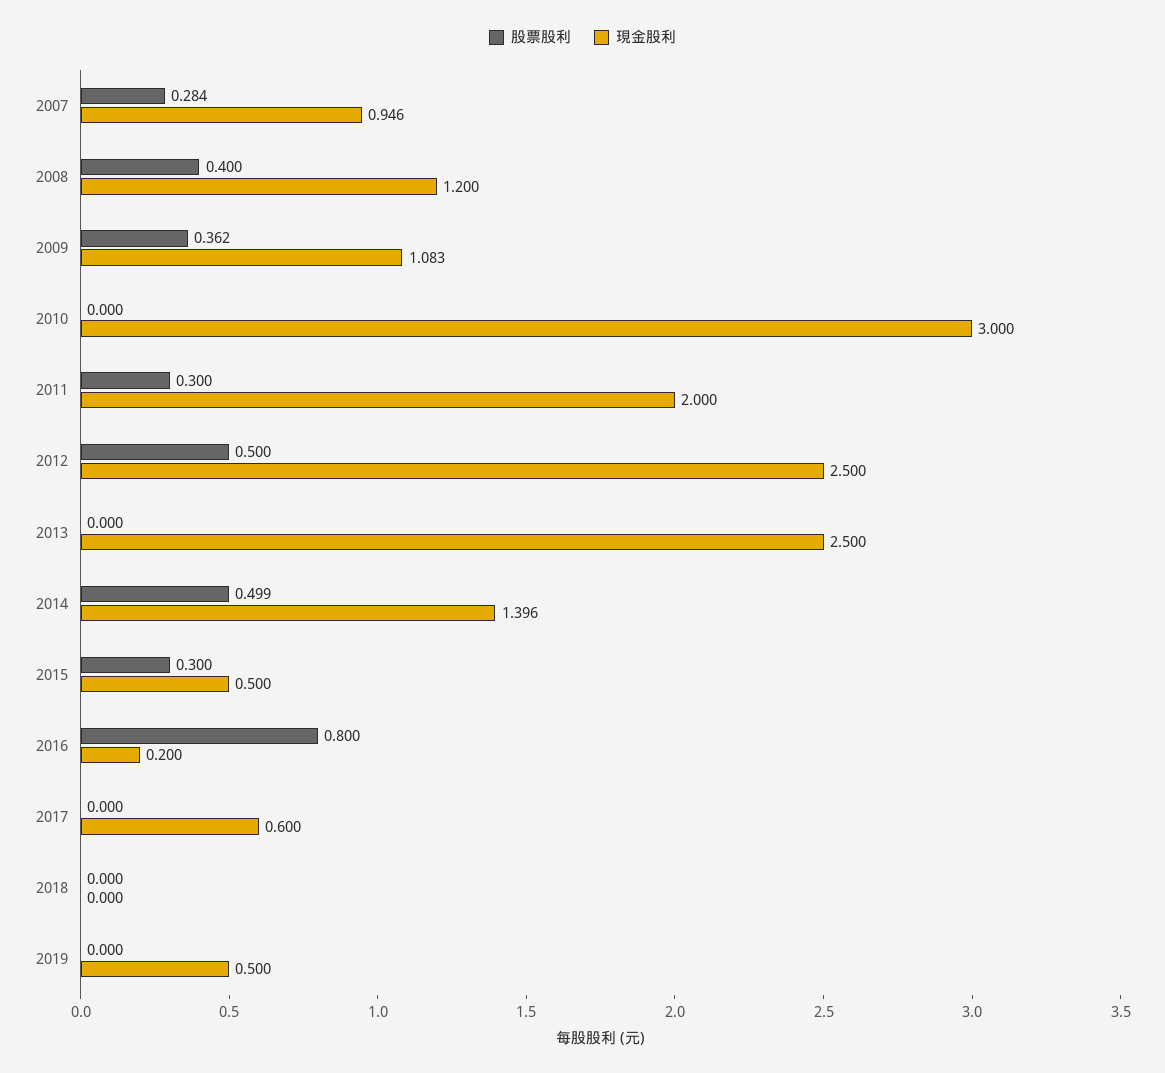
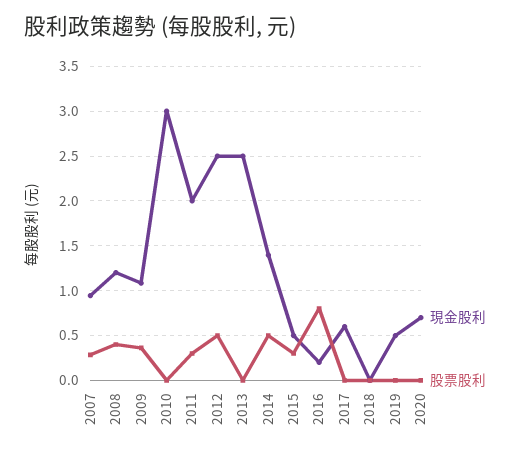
現金股利, 2020: none -> 0.7
股票股利, 2020: none -> 0

